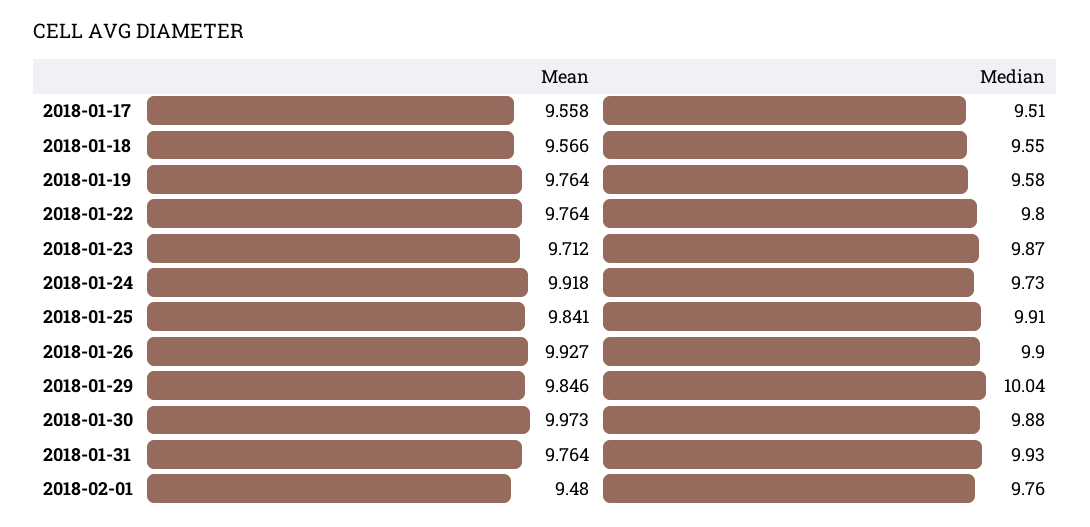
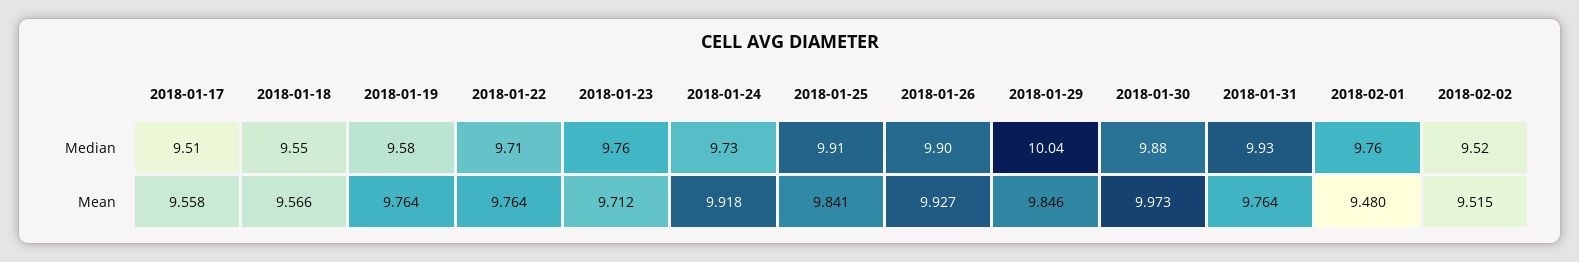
Median, 2018-01-22: 9.8 -> 9.71
Median, 2018-01-23: 9.87 -> 9.76
Median, 2018-02-02: none -> 9.52
Mean, 2018-02-02: none -> 9.515

